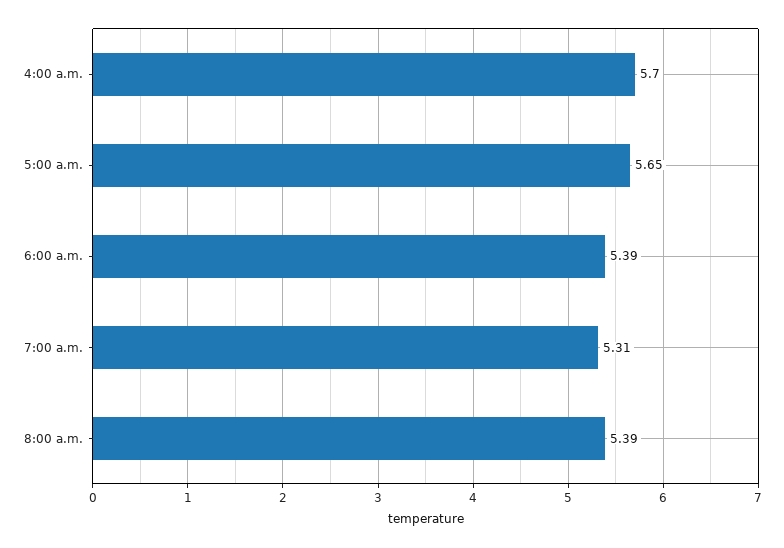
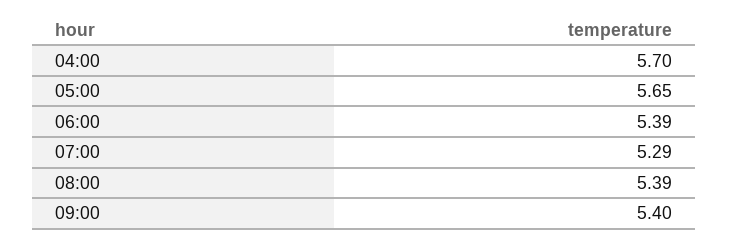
7:00 a.m.: 5.31 -> 5.29
09:00: none -> 5.4

